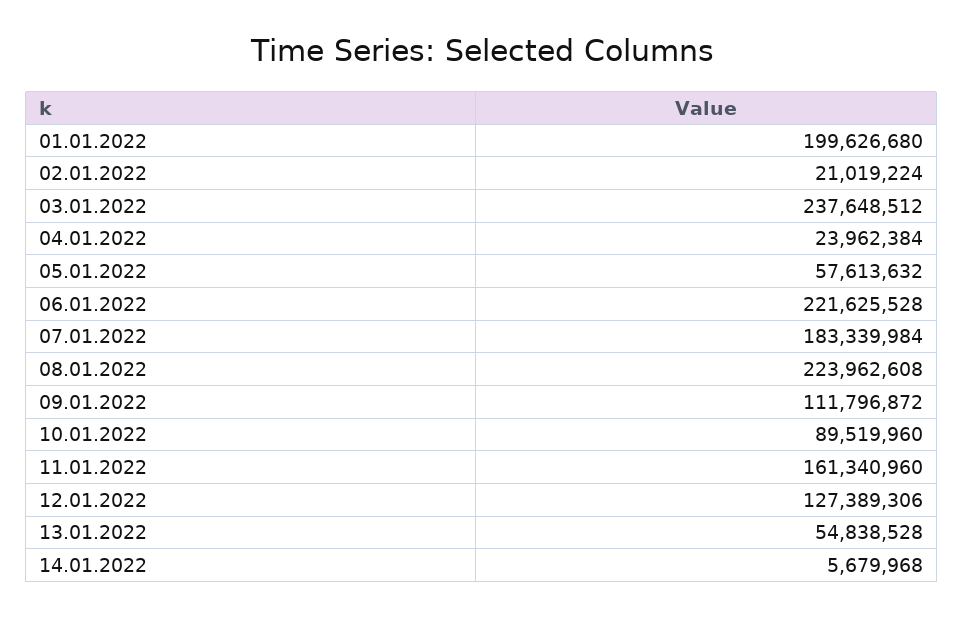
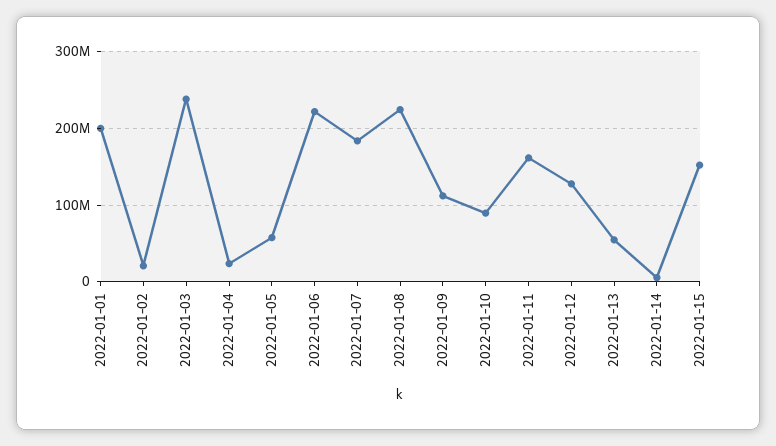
2022-01-15: none -> 150000000

